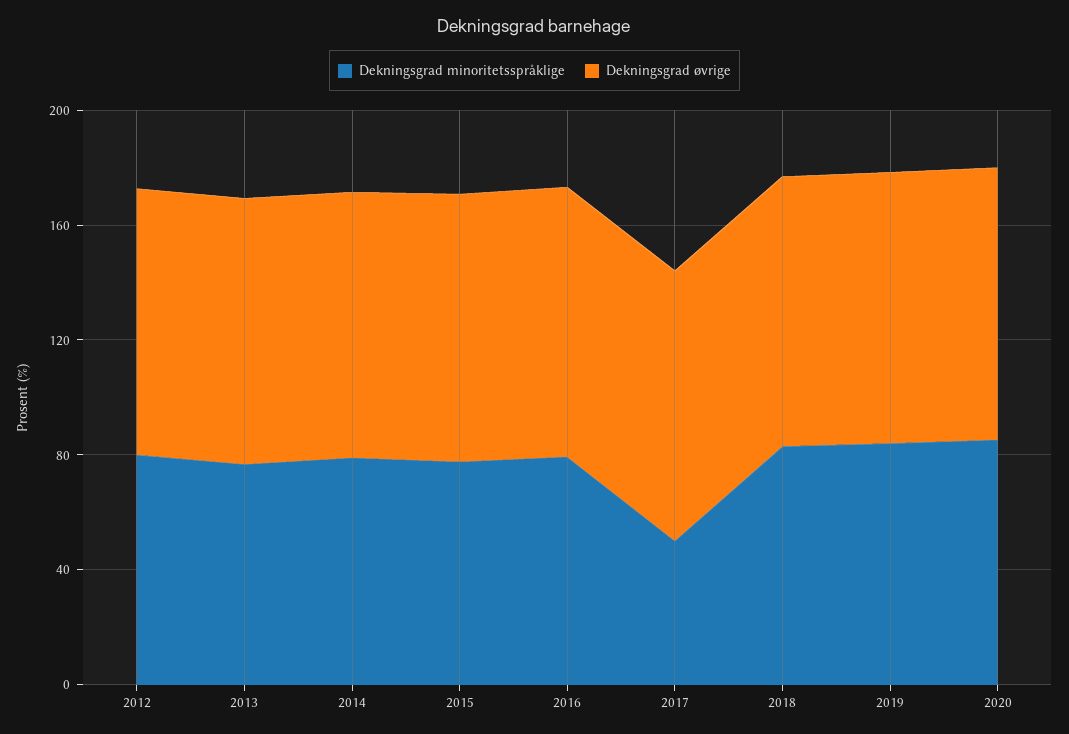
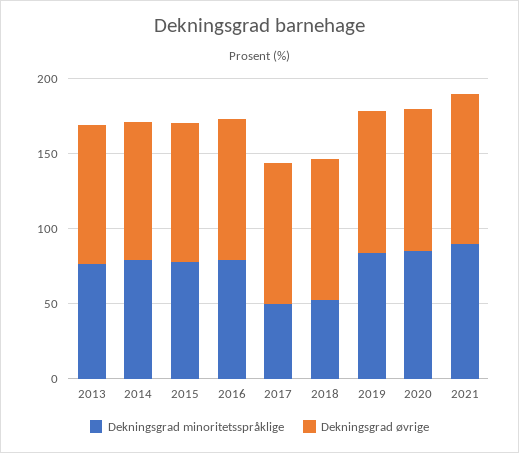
Dekningsgrad minoritetsspråklige, 2012: 80 -> none
Dekningsgrad øvrige, 2012: 90 -> none
Dekningsgrad minoritetsspråklige, 2018: 80 -> 50
Dekningsgrad minoritetsspråklige, 2021: none -> 90
Dekningsgrad øvrige, 2021: none -> 100

